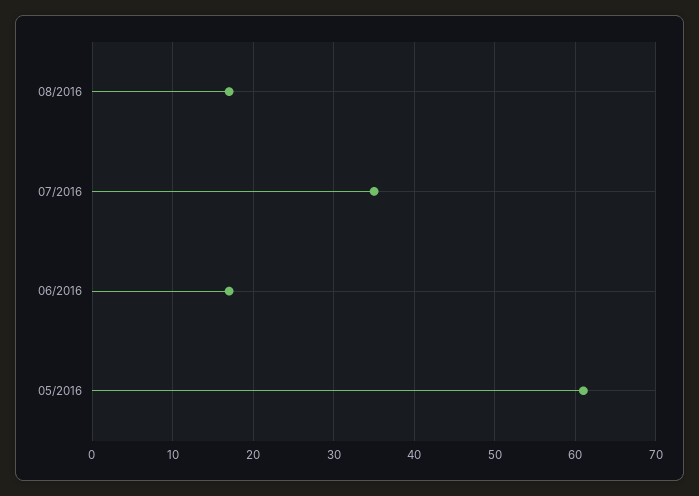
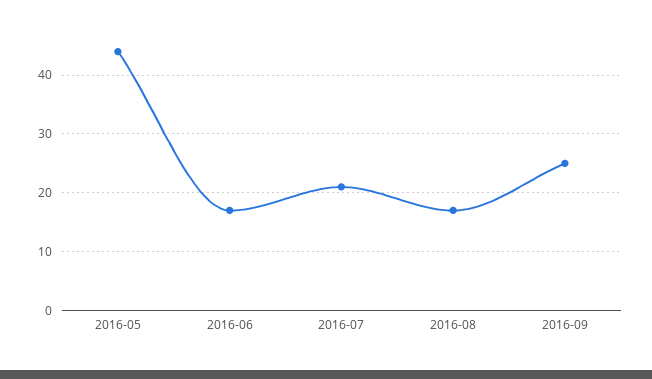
07/2016: 35 -> 20
05/2016: 61 -> 45
2016-09: none -> 25

